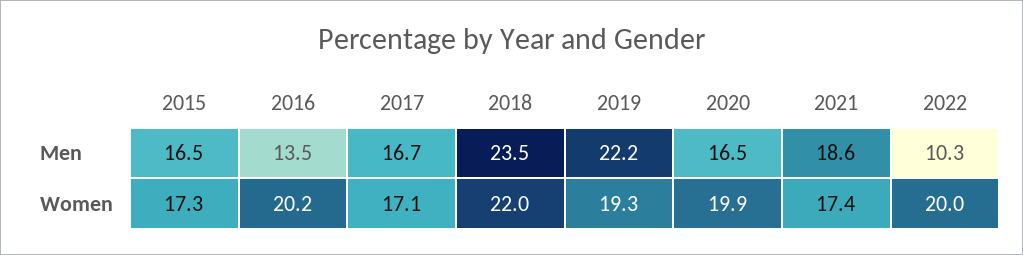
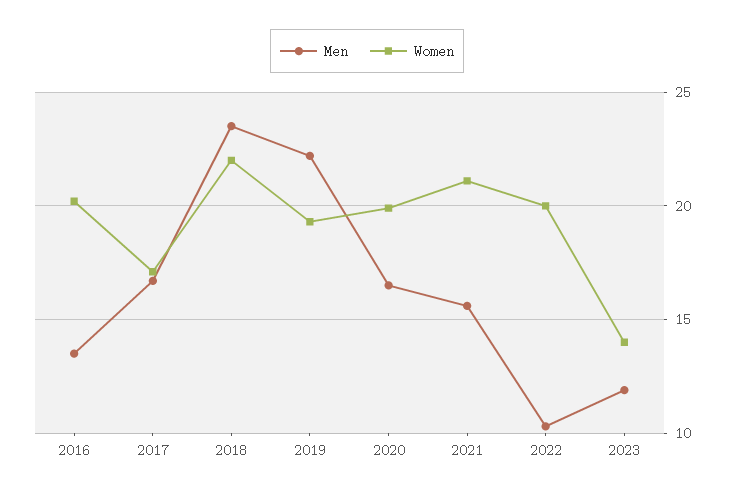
Men, 2015: 16.5 -> none
Men, 2021: 18.6 -> 15.5
Women, 2015: 17.3 -> none
Women, 2021: 17.4 -> 21
Men, 2023: none -> 12
Women, 2023: none -> 14

